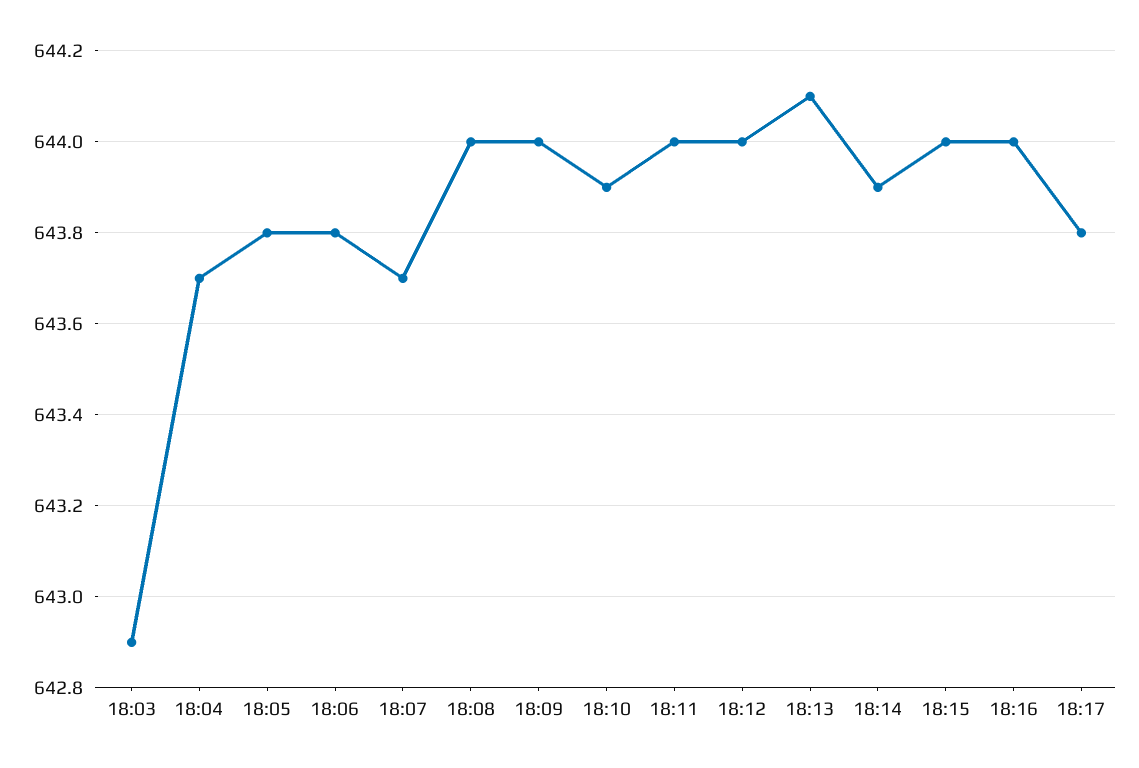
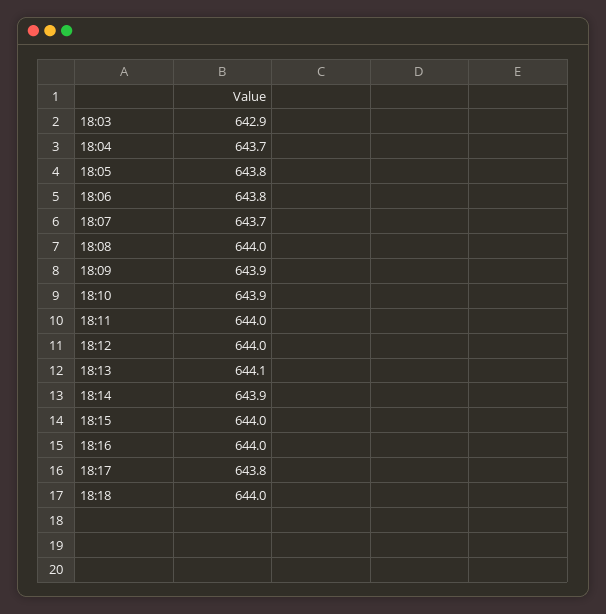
18:09: 644 -> 643.9
18:18: none -> 644

